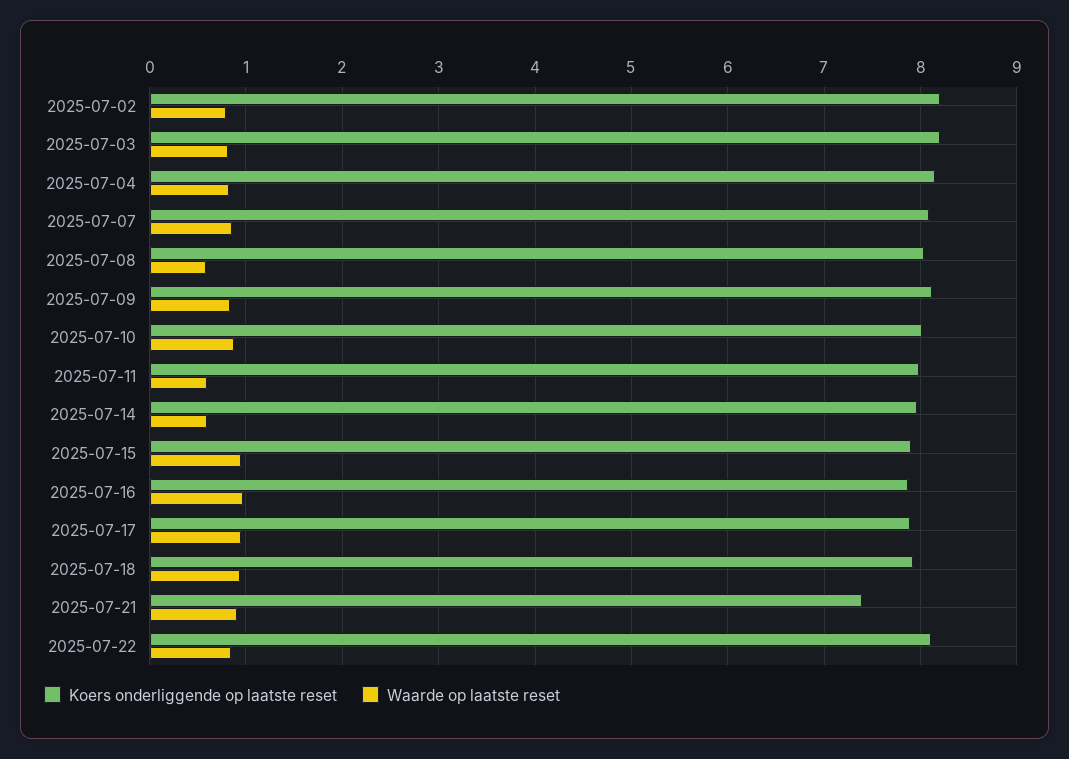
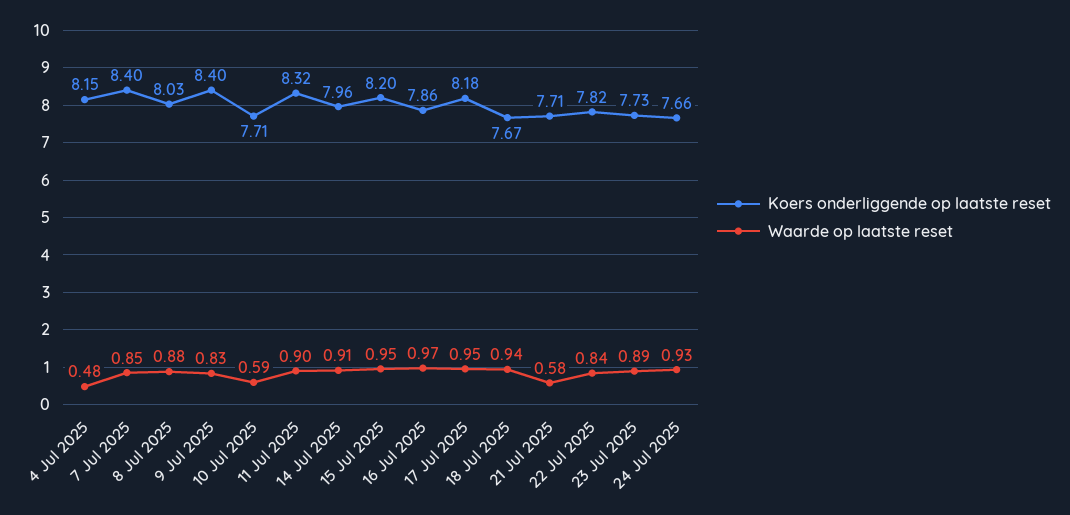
Koers onderliggende op laatste reset, 2025-07-02: 8.2 -> none
Waarde op laatste reset, 2025-07-02: 0.8 -> none
Koers onderliggende op laatste reset, 2025-07-03: 8.2 -> none
Waarde op laatste reset, 2025-07-03: 0.8 -> none
Waarde op laatste reset, 2025-07-04: 0.8 -> 0.48
Koers onderliggende op laatste reset, 2025-07-07: 8.1 -> 8.4
Waarde op laatste reset, 2025-07-08: 0.6 -> 0.88
Koers onderliggende op laatste reset, 2025-07-09: 8.1 -> 8.4
Koers onderliggende op laatste reset, 2025-07-10: 8 -> 7.71
Waarde op laatste reset, 2025-07-10: 0.9 -> 0.59
Koers onderliggende op laatste reset, 2025-07-11: 8 -> 8.32
Waarde op laatste reset, 2025-07-11: 0.6 -> 0.9
Waarde op laatste reset, 2025-07-14: 0.6 -> 0.91
Koers onderliggende op laatste reset, 2025-07-15: 7.9 -> 8.2
Koers onderliggende op laatste reset, 2025-07-17: 7.9 -> 8.18
Koers onderliggende op laatste reset, 2025-07-18: 7.9 -> 7.67
Koers onderliggende op laatste reset, 2025-07-21: 7.4 -> 7.71
Waarde op laatste reset, 2025-07-21: 0.9 -> 0.58
Koers onderliggende op laatste reset, 2025-07-22: 8.1 -> 7.82
Koers onderliggende op laatste reset, 23 Jul 2025: none -> 7.73
Waarde op laatste reset, 23 Jul 2025: none -> 0.89
Koers onderliggende op laatste reset, 24 Jul 2025: none -> 7.66
Waarde op laatste reset, 24 Jul 2025: none -> 0.93

